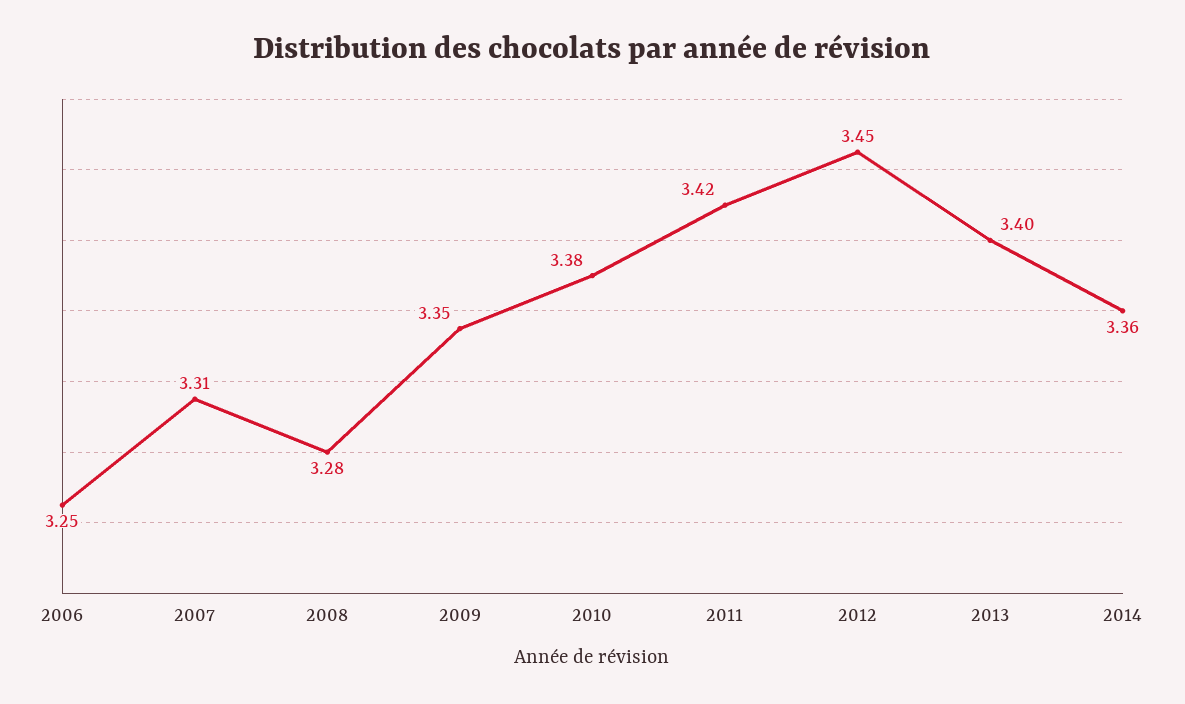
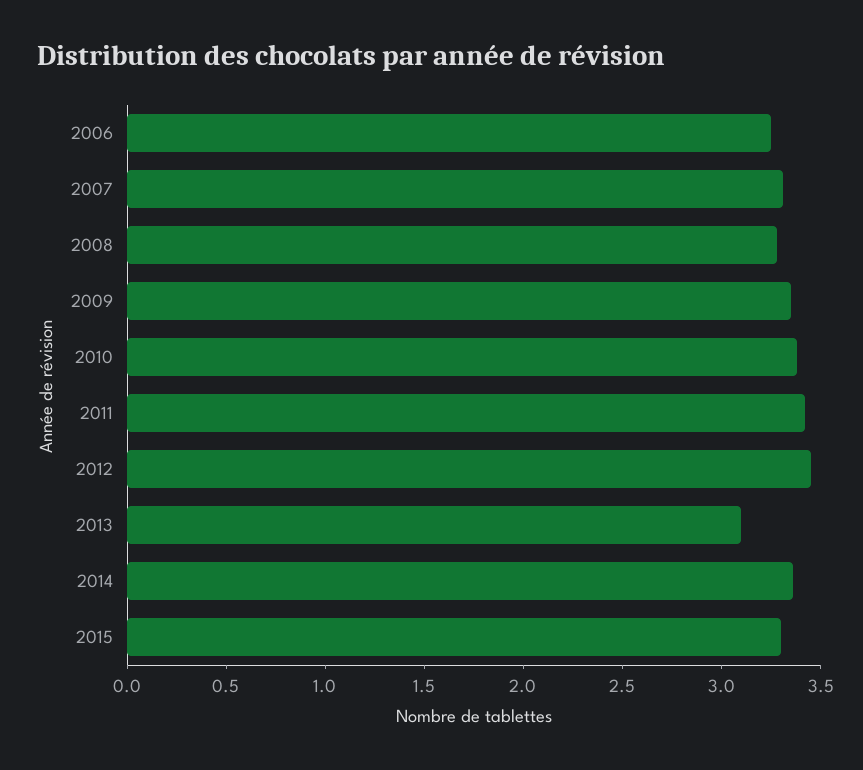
2013: 3.4 -> 3.1
2015: none -> 3.3

